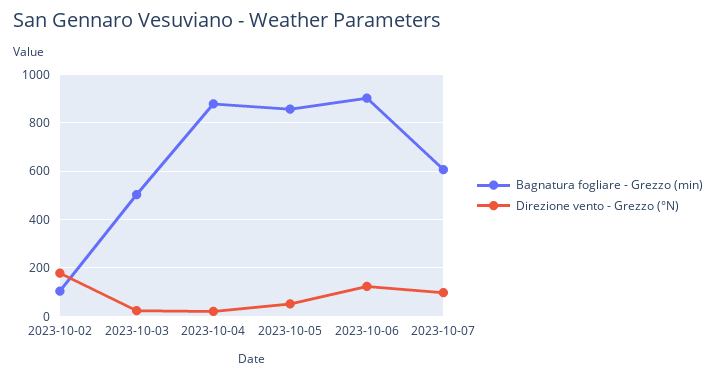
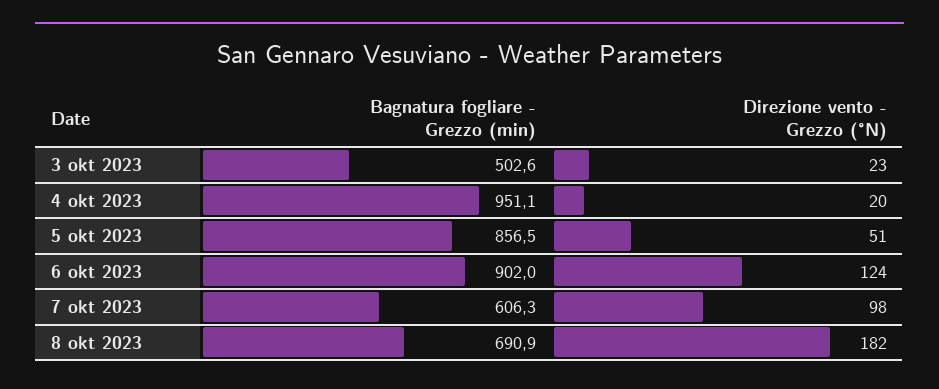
Bagnatura fogliare - Grezzo (min), 2023-10-02: 100 -> none
Direzione vento - Grezzo (°N), 2023-10-02: 175 -> none
Bagnatura fogliare - Grezzo (min), 2023-10-04: 875 -> 951.1
Bagnatura fogliare - Grezzo (min), 8 okt 2023: none -> 690.9
Direzione vento - Grezzo (°N), 8 okt 2023: none -> 182

